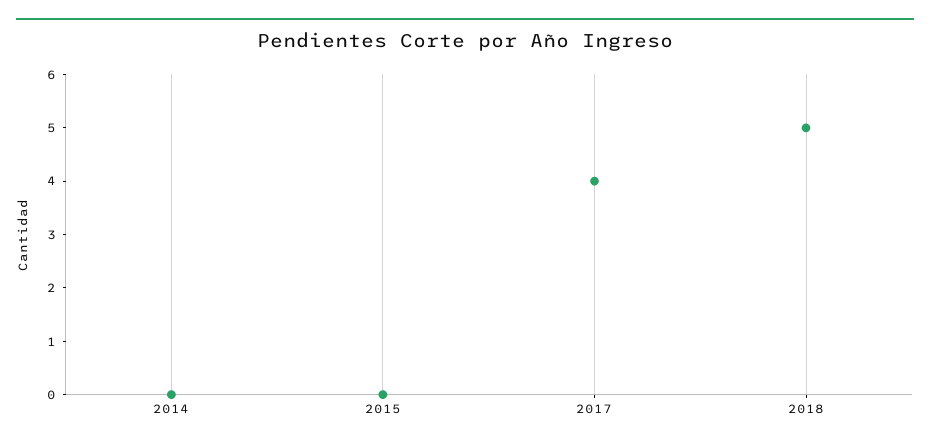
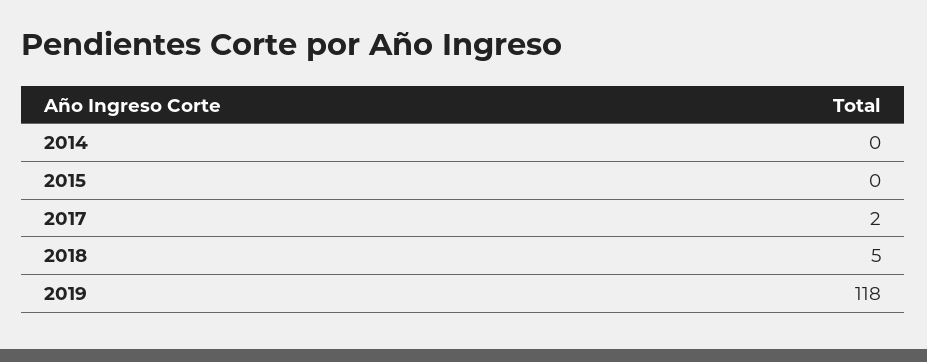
2017: 4 -> 2
2019: none -> 118

